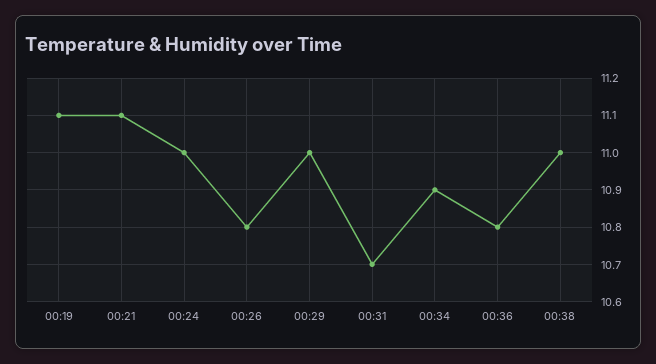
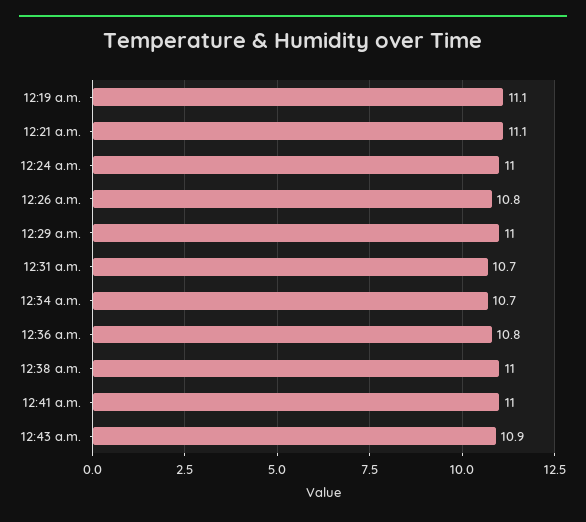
00:34: 10.9 -> 10.7
12:41 a.m.: none -> 11
12:43 a.m.: none -> 10.9

